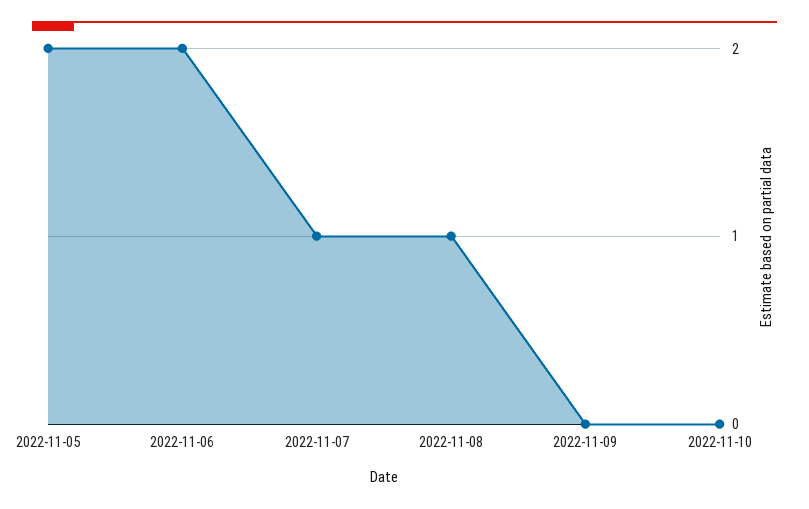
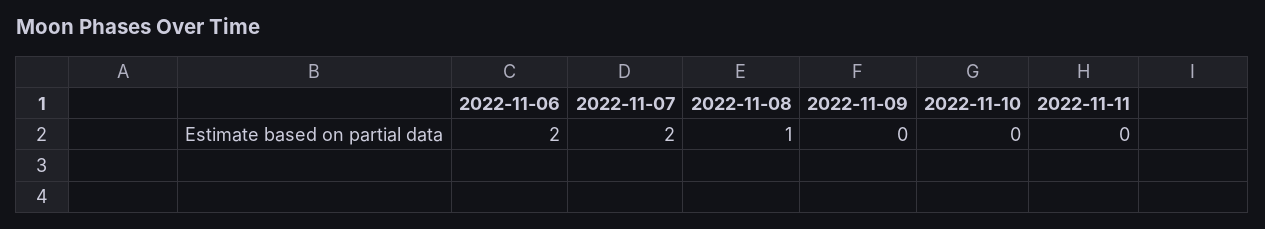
2022-11-05: 2 -> none
2022-11-07: 1 -> 2
2022-11-11: none -> 0

